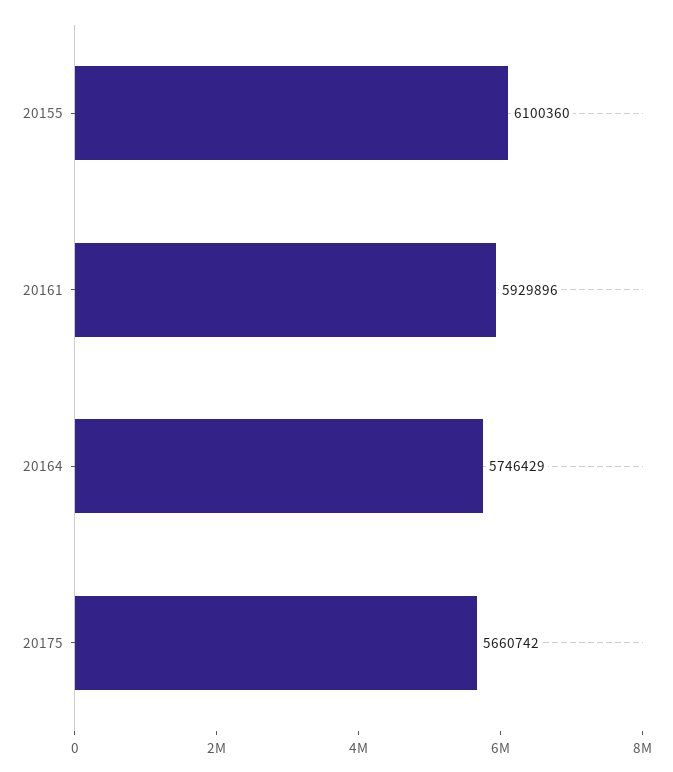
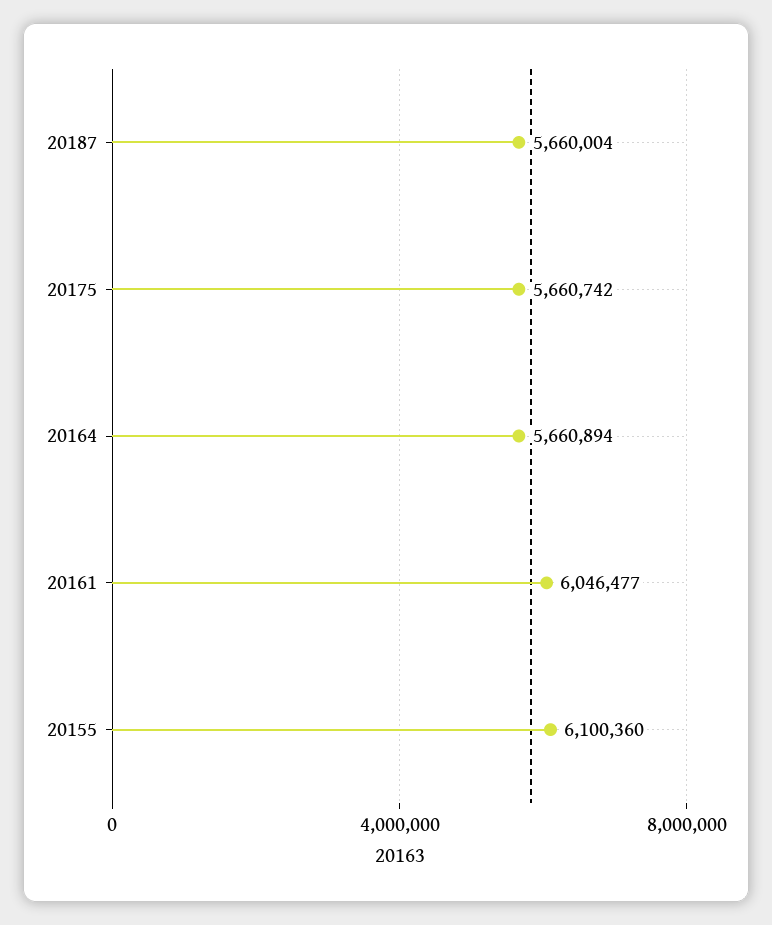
20161: 5929896 -> 6046477
20164: 5746429 -> 5660894
20187: none -> 5660004

